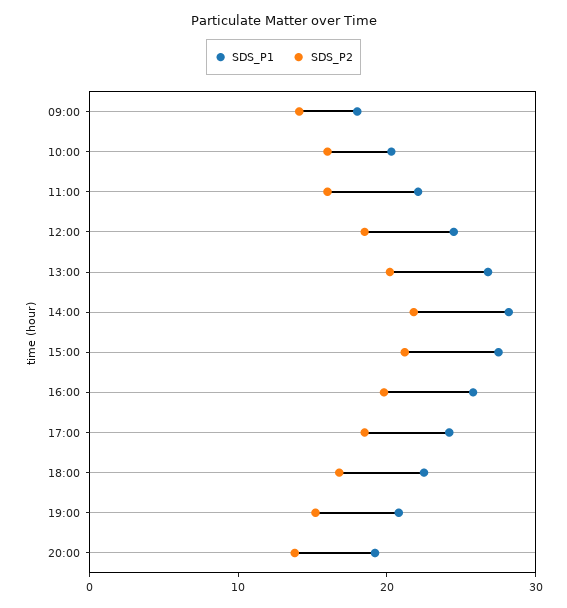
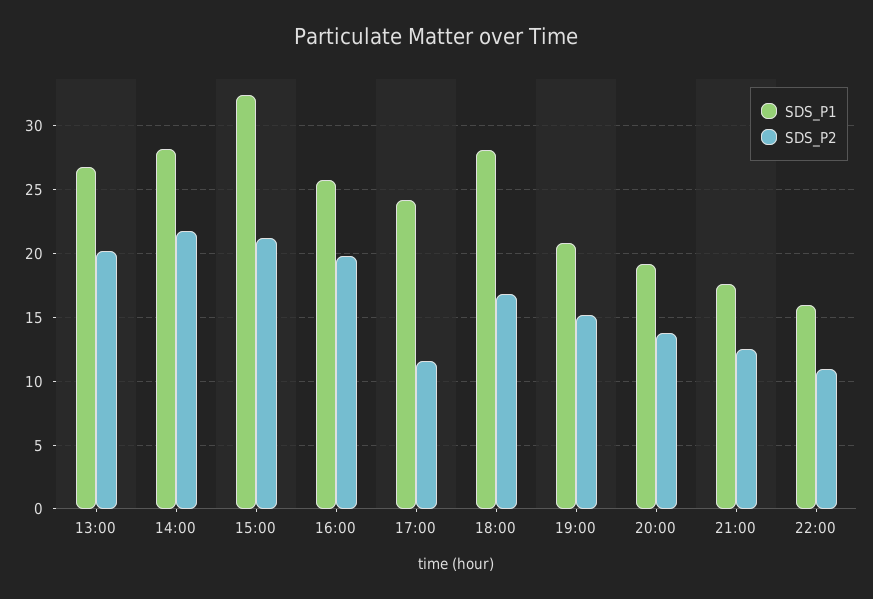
SDS_P1, 09:00: 18 -> none
SDS_P2, 09:00: 14 -> none
SDS_P1, 10:00: 20 -> none
SDS_P2, 10:00: 16 -> none
SDS_P1, 11:00: 22 -> none
SDS_P2, 11:00: 16 -> none
SDS_P1, 12:00: 24 -> none
SDS_P2, 12:00: 18 -> none
SDS_P1, 15:00: 28 -> 32.5
SDS_P2, 17:00: 18 -> 11.5
SDS_P1, 18:00: 22 -> 28
SDS_P1, 21:00: none -> 17.5
SDS_P2, 21:00: none -> 12.5
SDS_P1, 22:00: none -> 16
SDS_P2, 22:00: none -> 11

